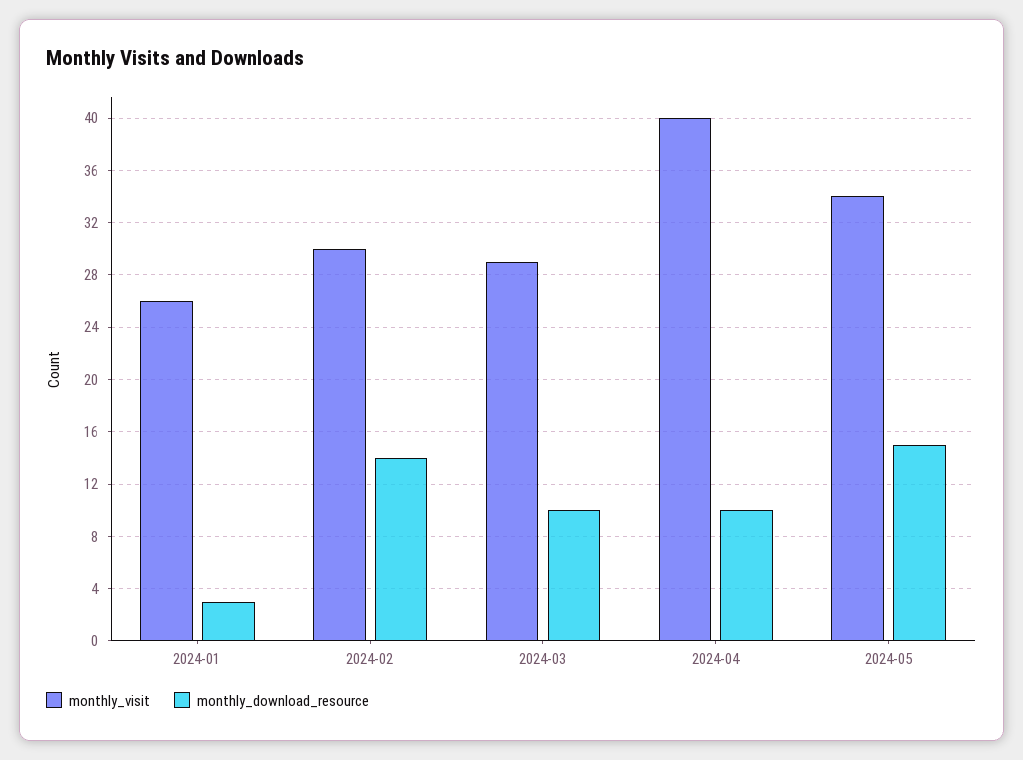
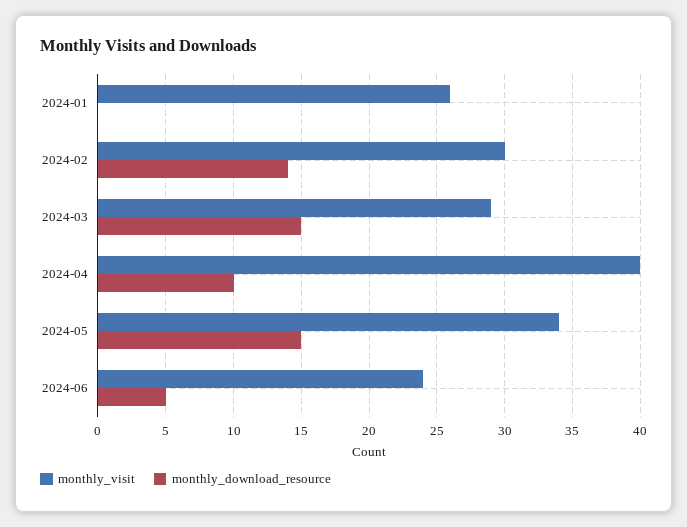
monthly_download_resource, 2024-01: 3 -> 0
monthly_download_resource, 2024-03: 10 -> 15
monthly_visit, 2024-06: none -> 24
monthly_download_resource, 2024-06: none -> 5

